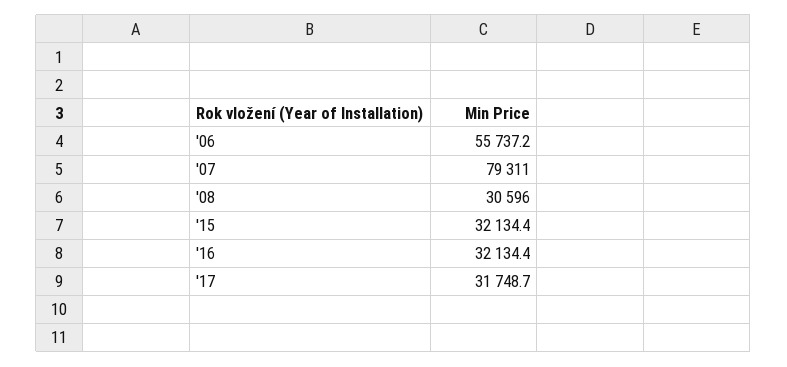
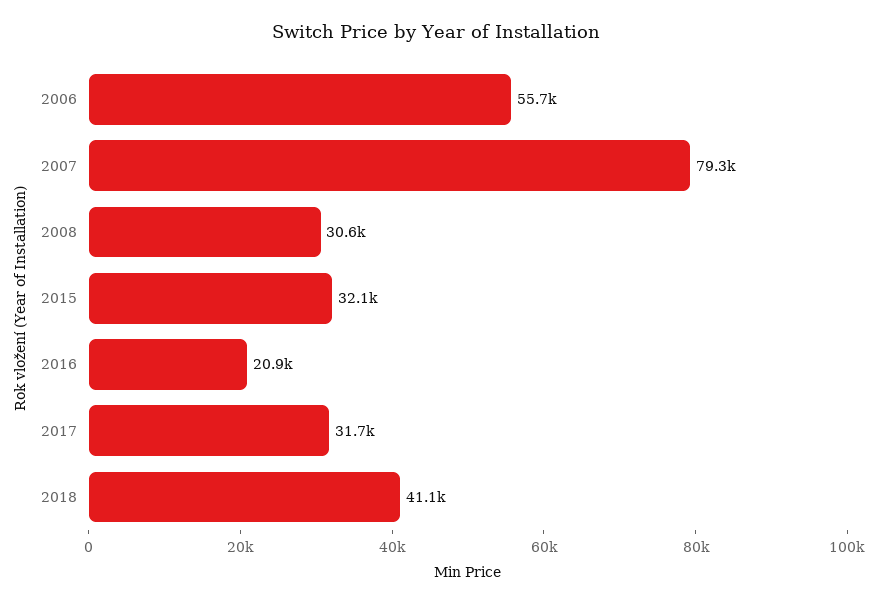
'16: 32134.4 -> 20900
2018: none -> 41100

